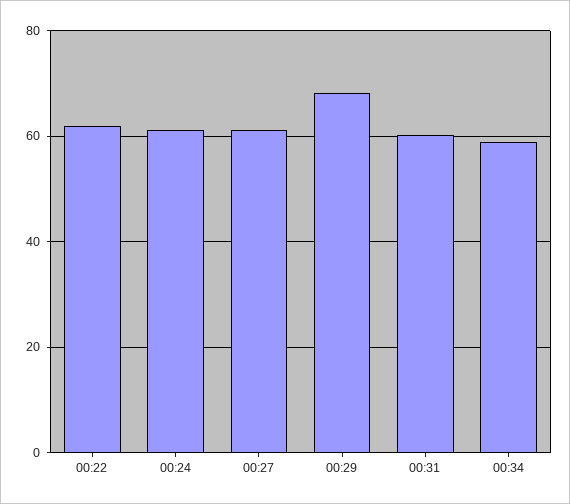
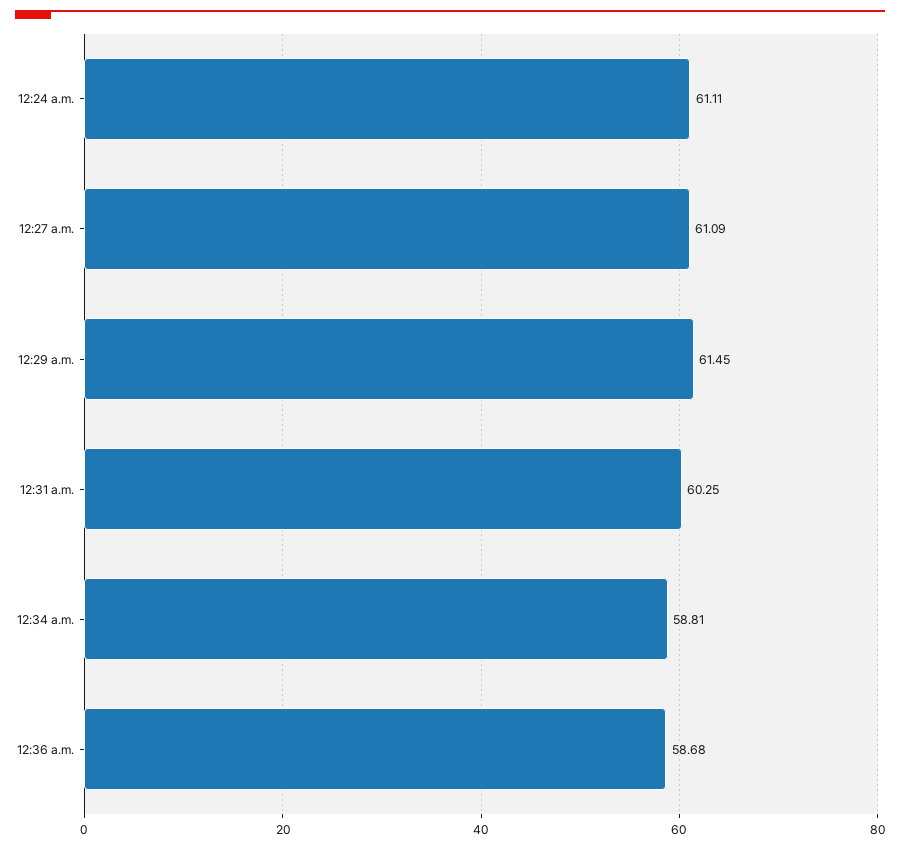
00:22: 62 -> none
00:29: 68 -> 61.45
12:36 a.m.: none -> 58.68

